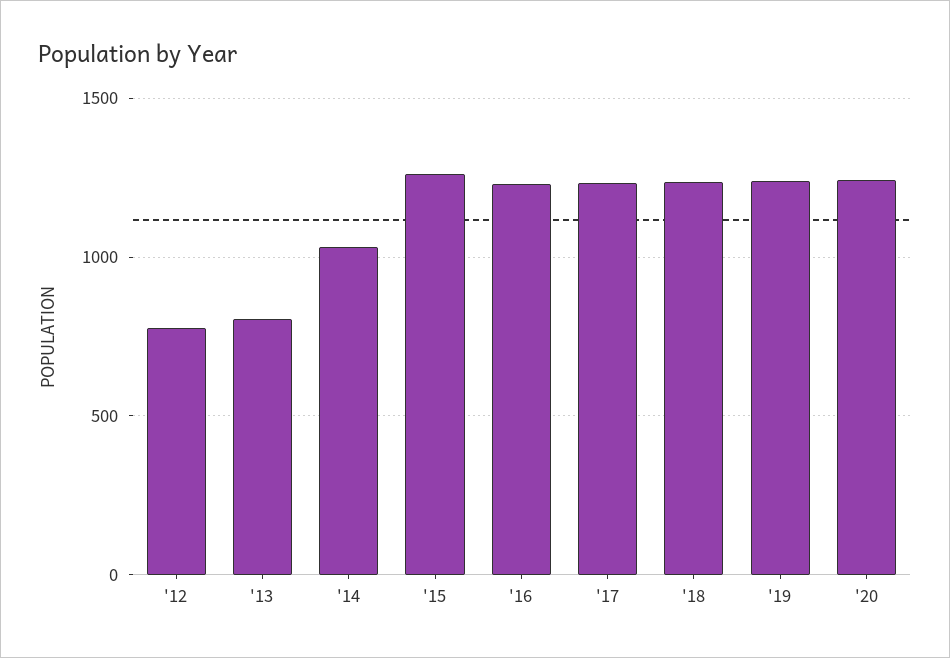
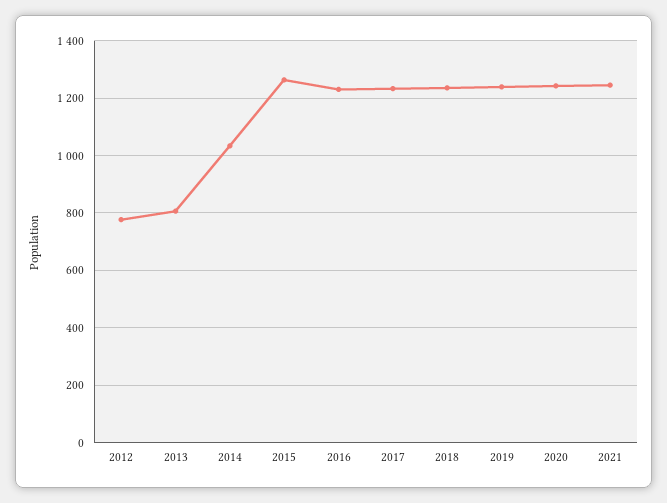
2021: none -> 1250

